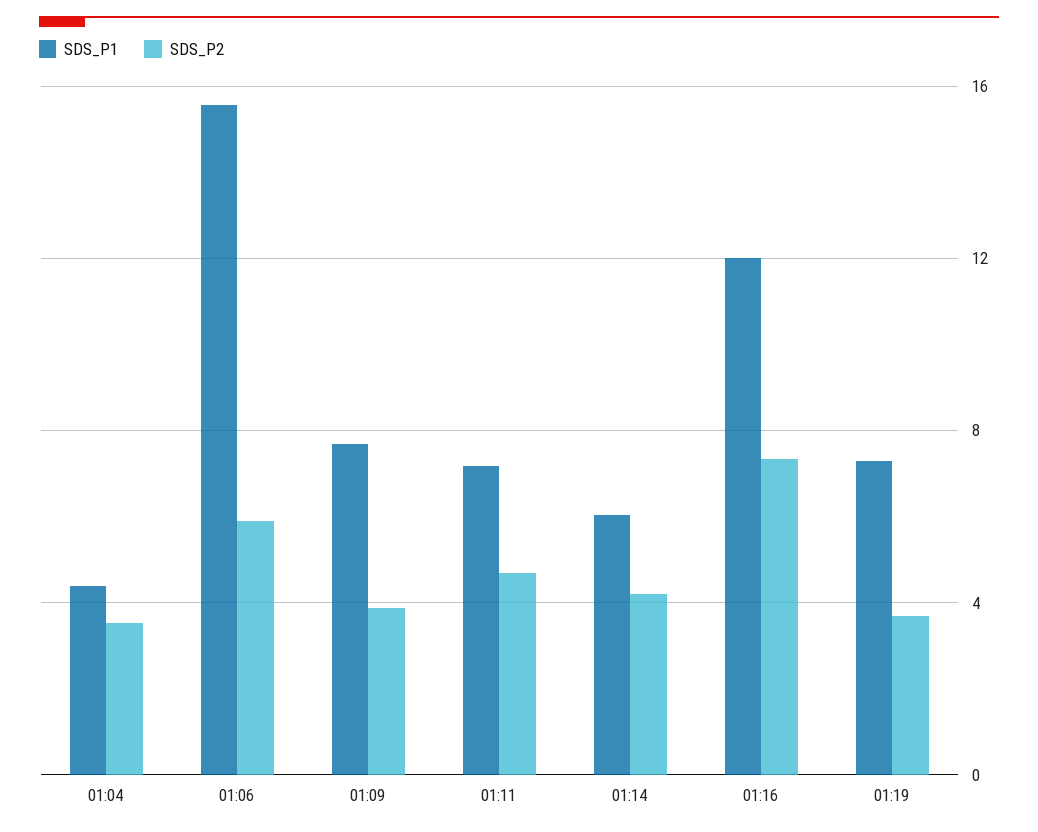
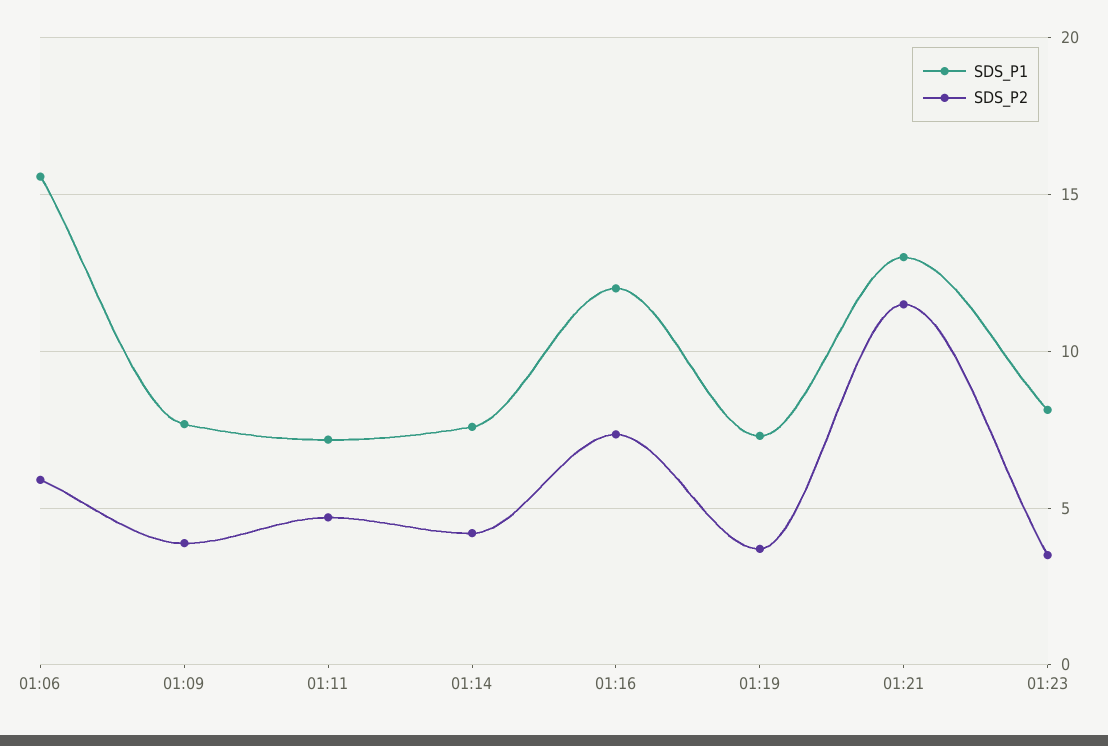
SDS_P1, 01:04: 4.5 -> none
SDS_P2, 01:04: 3.5 -> none
SDS_P1, 01:14: 6 -> 7.5
SDS_P1, 01:21: none -> 13
SDS_P2, 01:21: none -> 11.5
SDS_P1, 01:23: none -> 8
SDS_P2, 01:23: none -> 3.5

